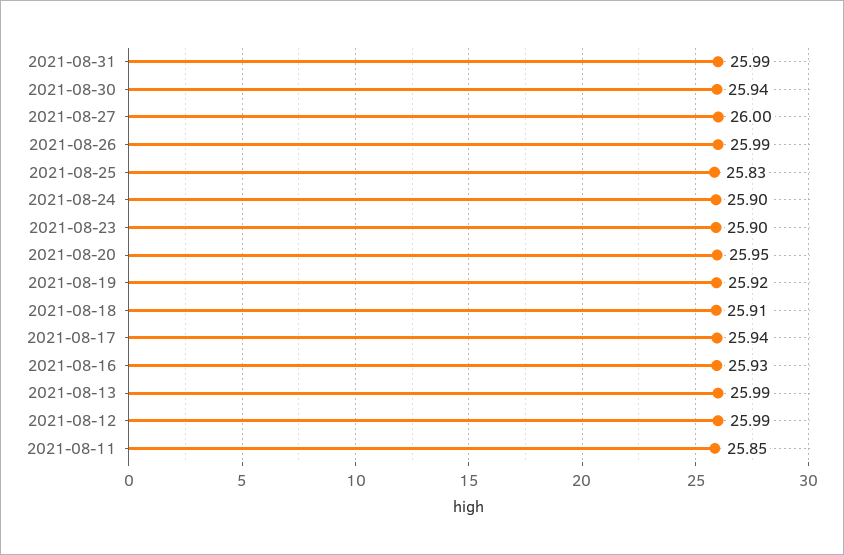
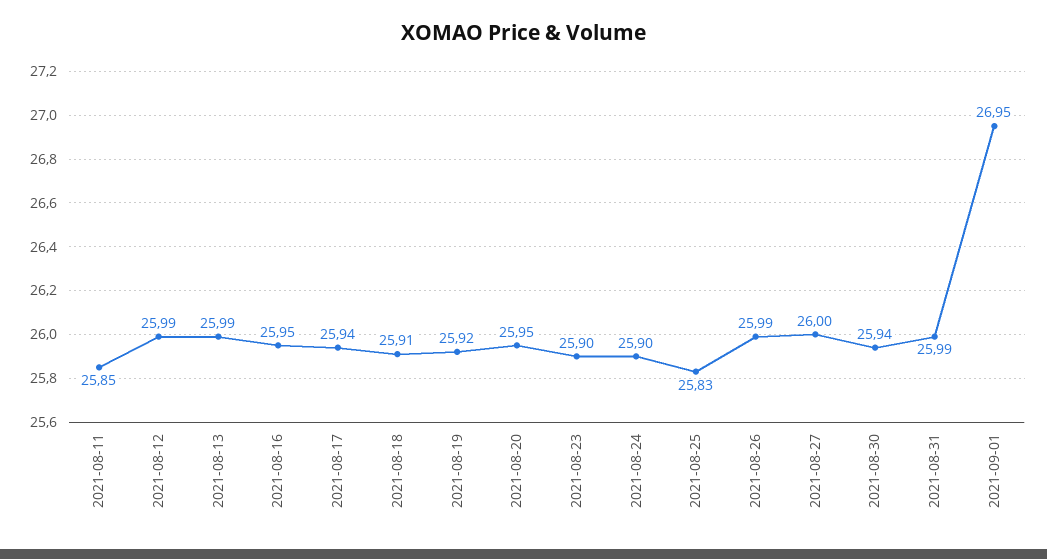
2021-08-16: 25.93 -> 25.95
2021-09-01: none -> 26.95

